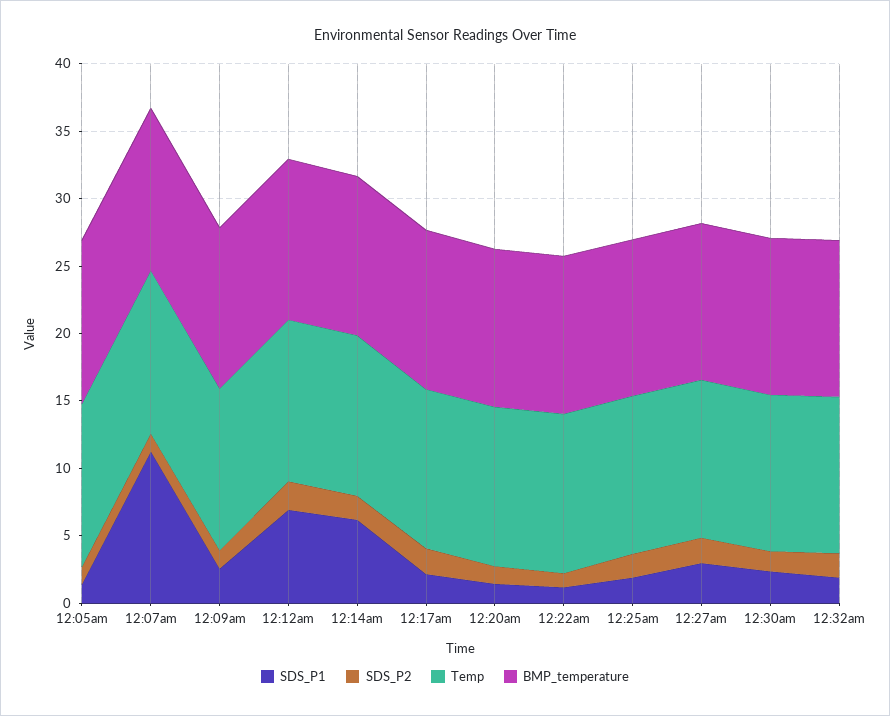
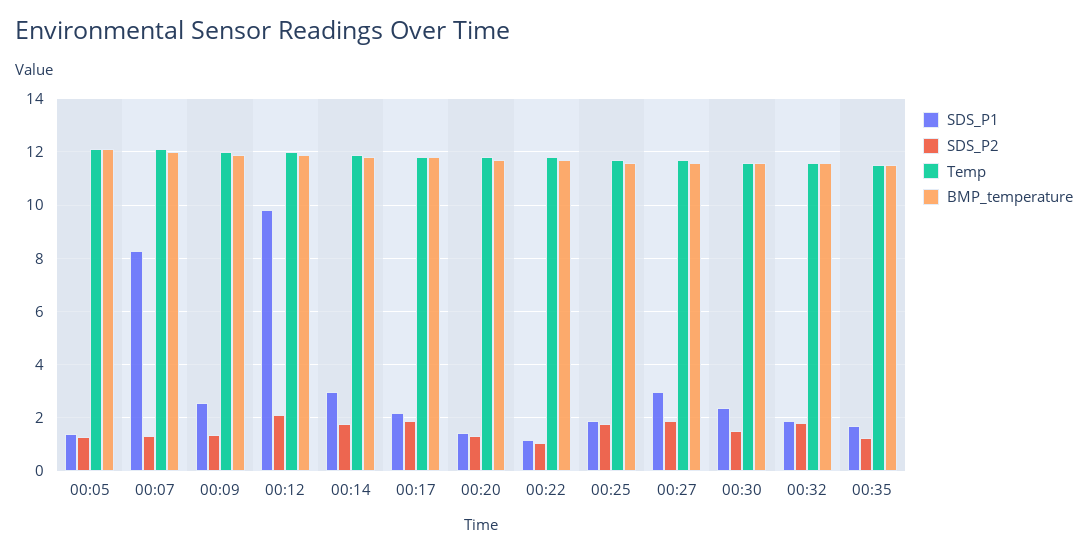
SDS_P1, 12:07am: 11 -> 8.25
SDS_P1, 12:12am: 7 -> 9.75
SDS_P1, 12:14am: 6 -> 3
SDS_P1, 00:35: none -> 1.75
SDS_P2, 00:35: none -> 1.25
Temp, 00:35: none -> 11.5
BMP_temperature, 00:35: none -> 11.5

